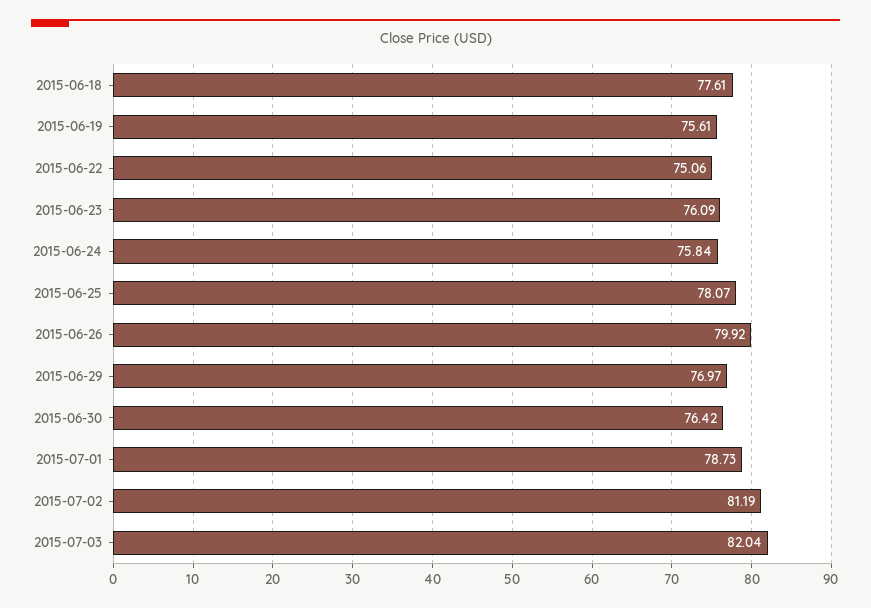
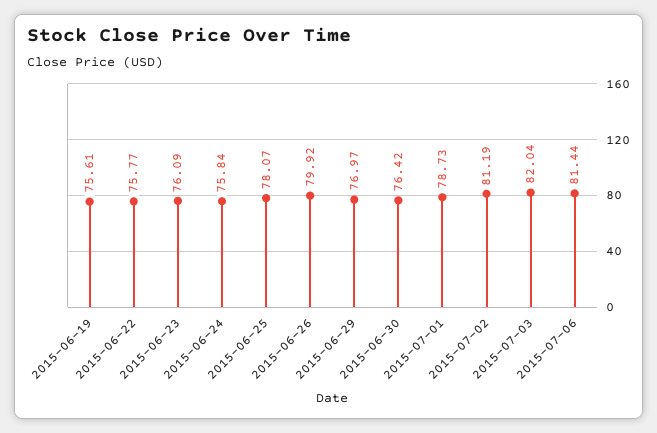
2015-06-18: 77.61 -> none
2015-06-22: 75.06 -> 75.77
2015-07-06: none -> 81.44

